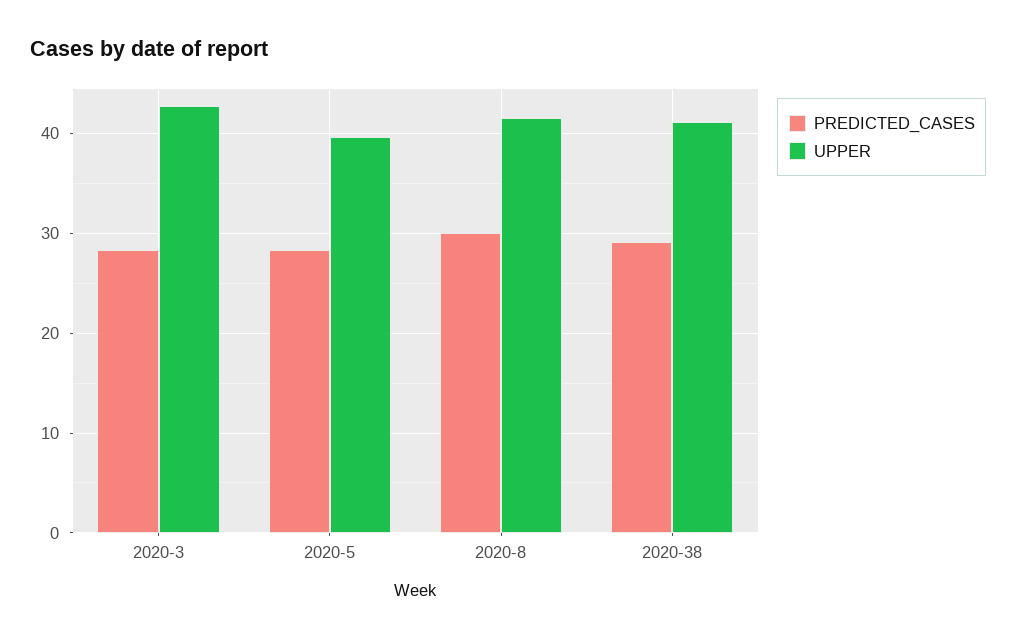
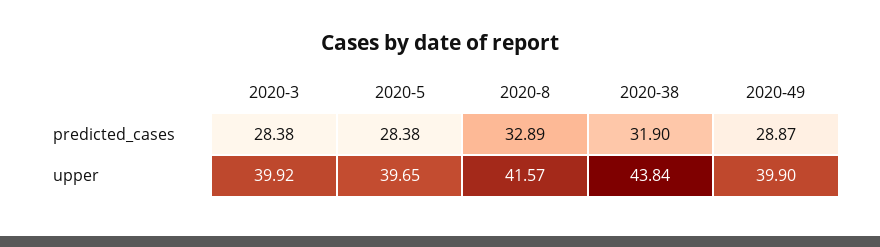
UPPER, 2020-3: 43 -> 39.92
PREDICTED_CASES, 2020-8: 30 -> 32.89
PREDICTED_CASES, 2020-38: 29 -> 31.9
UPPER, 2020-38: 41 -> 43.84
PREDICTED_CASES, 2020-49: none -> 28.87
UPPER, 2020-49: none -> 39.9

